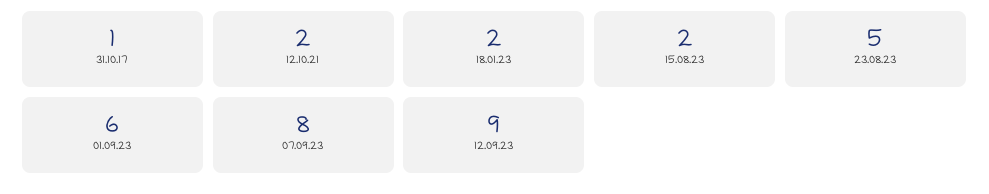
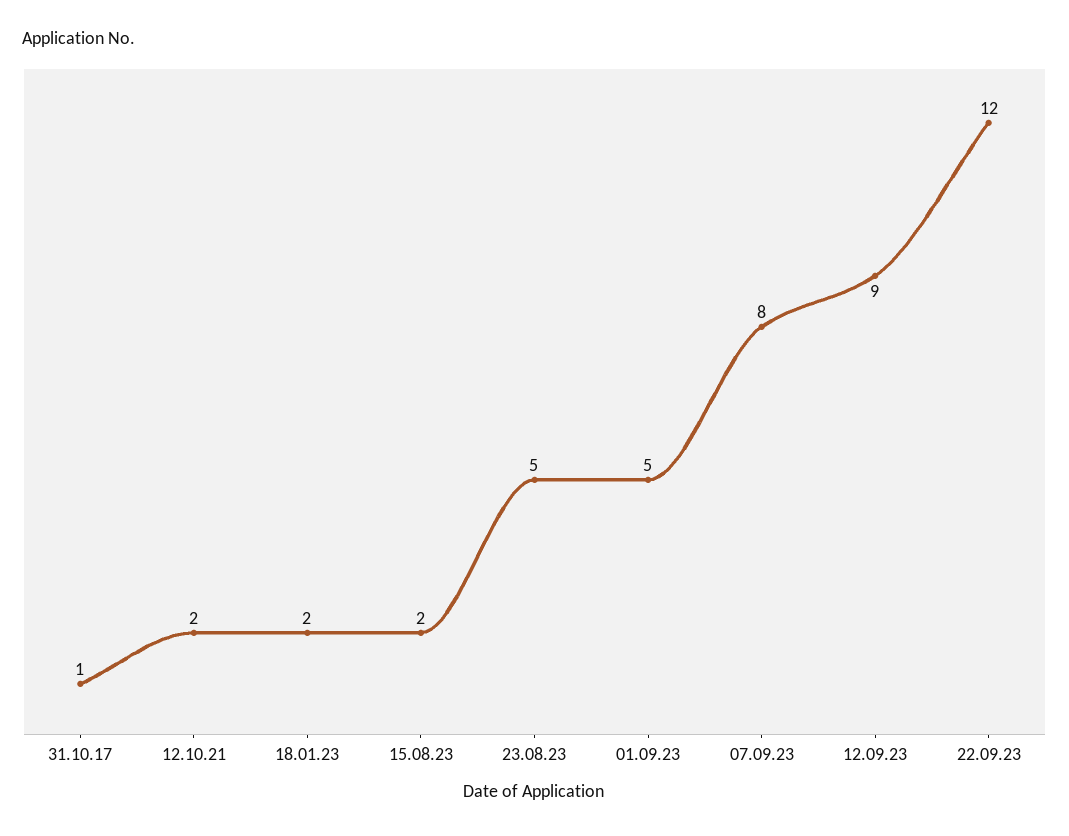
01.09.23: 6 -> 5
22.09.23: none -> 12

